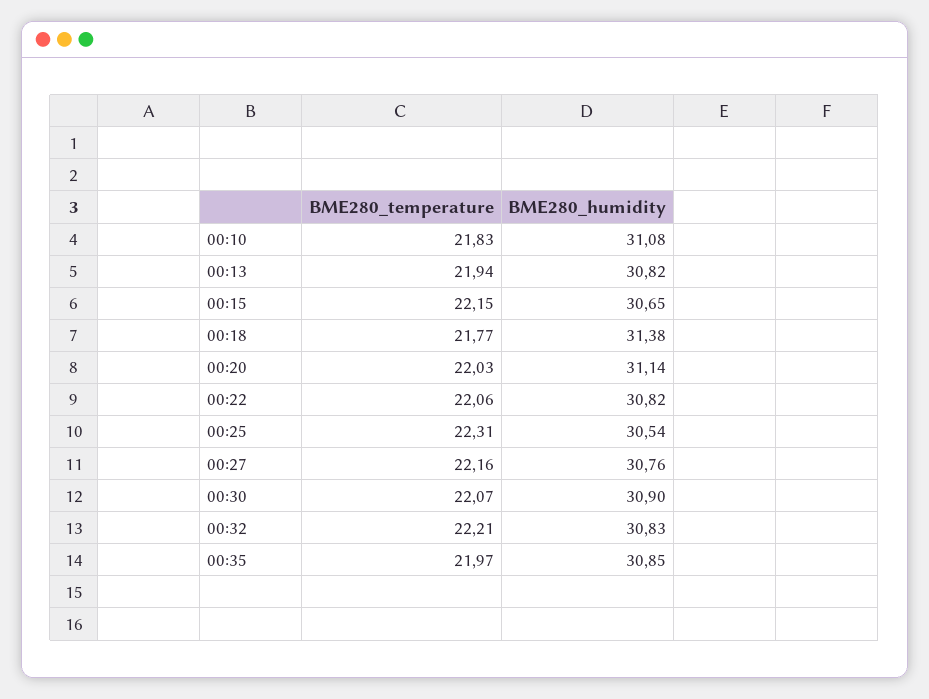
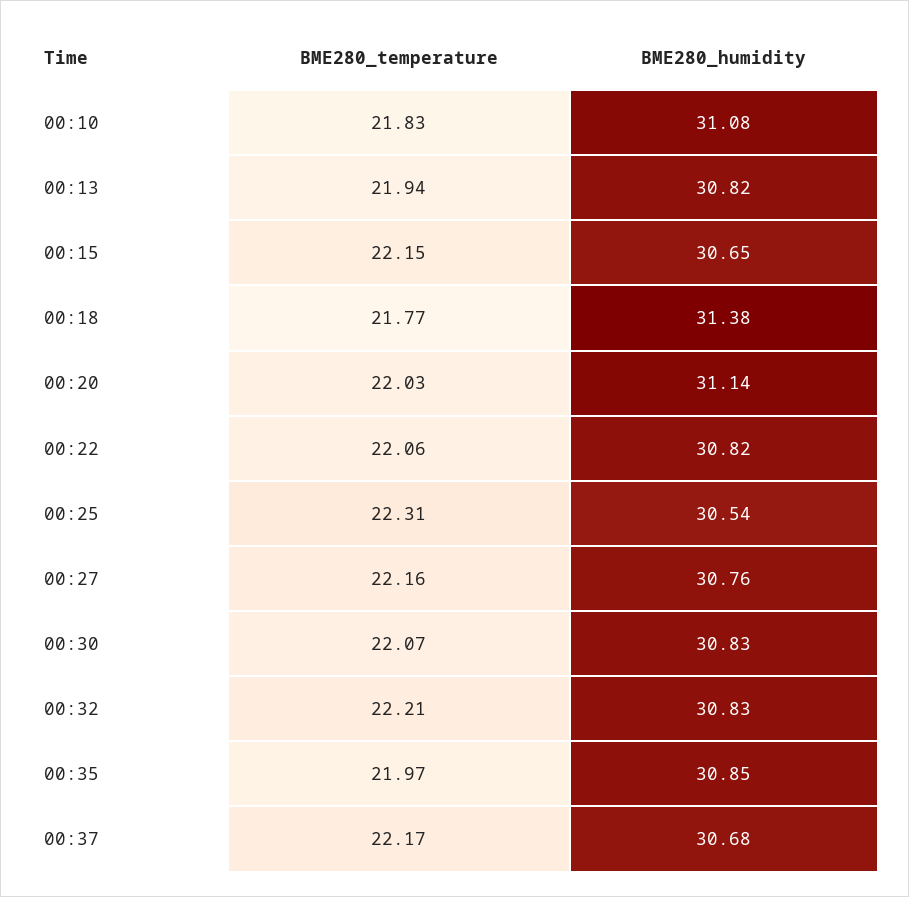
BME280_humidity, 00:30: 30.9 -> 30.83
BME280_temperature, 00:37: none -> 22.17
BME280_humidity, 00:37: none -> 30.68

